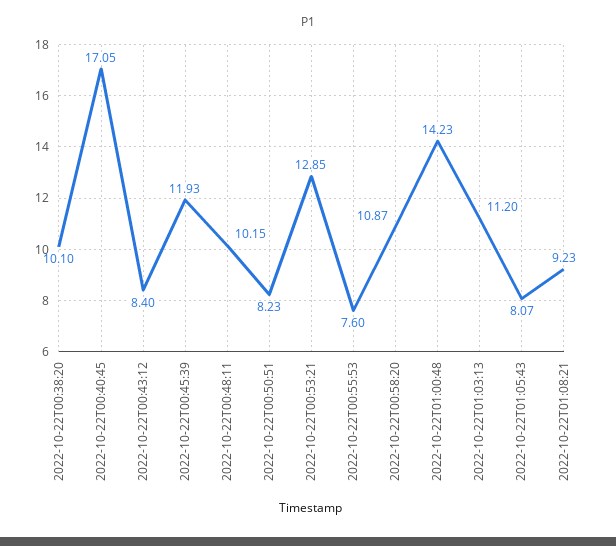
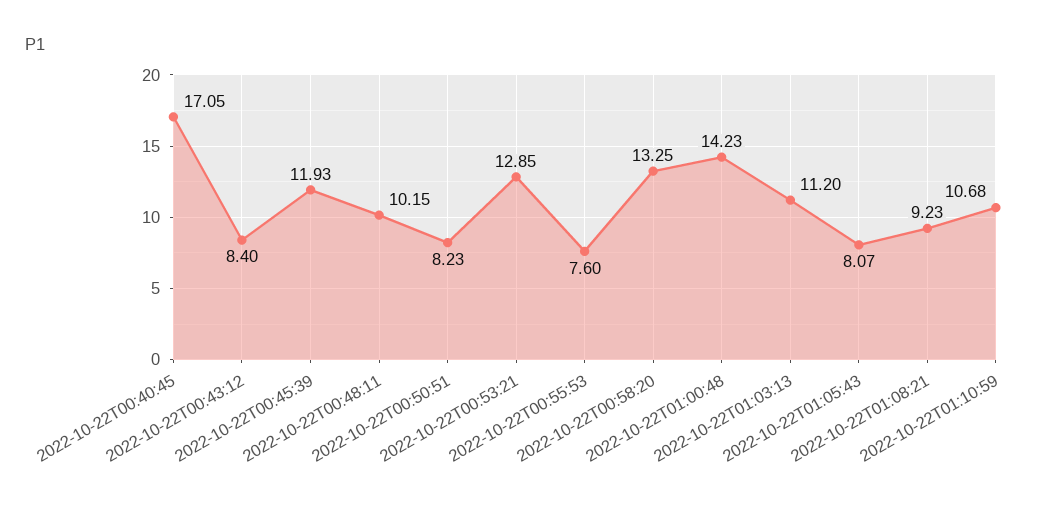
2022-10-22T00:38:20: 10.1 -> none
2022-10-22T00:58:20: 10.87 -> 13.25
2022-10-22T01:10:59: none -> 10.68

